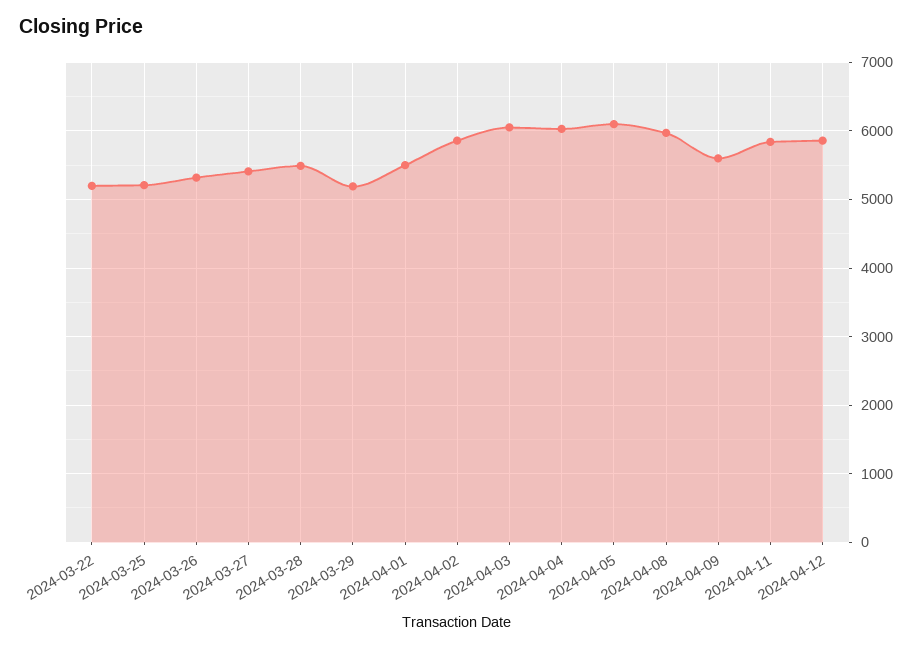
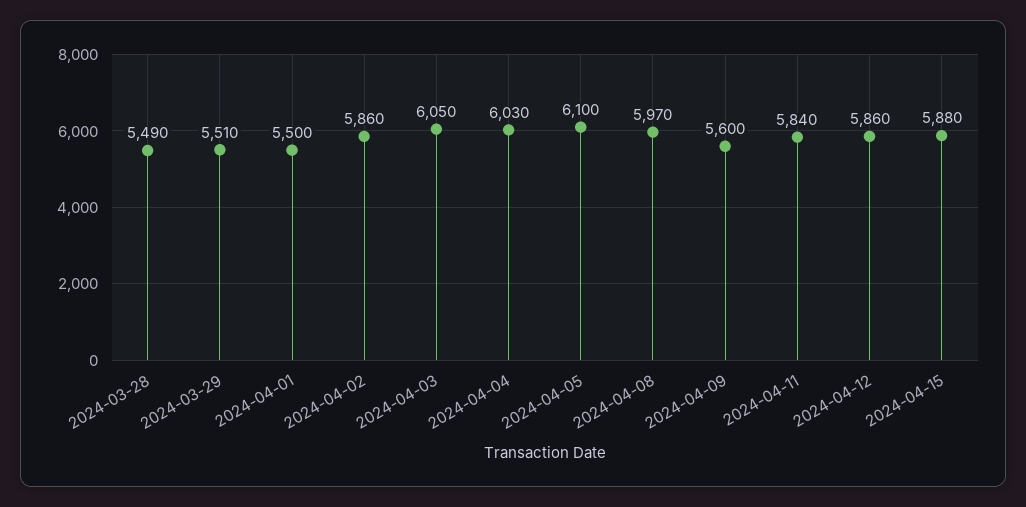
2024-03-22: 5200 -> none
2024-03-25: 5200 -> none
2024-03-26: 5300 -> none
2024-03-27: 5400 -> none
2024-03-29: 5200 -> 5510
2024-04-15: none -> 5880

